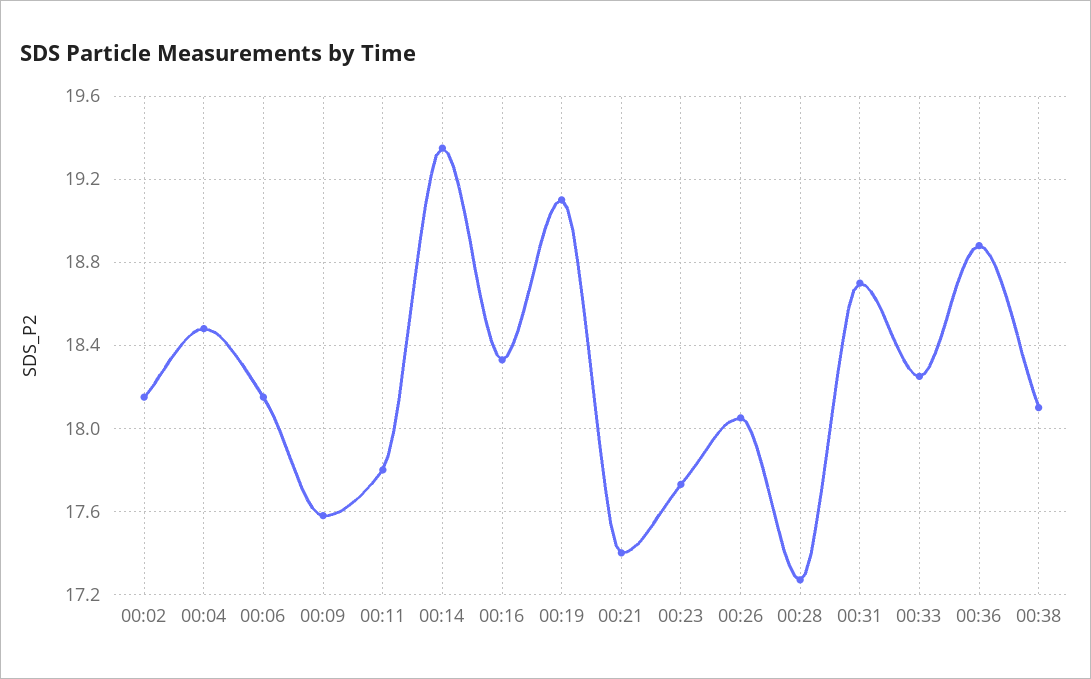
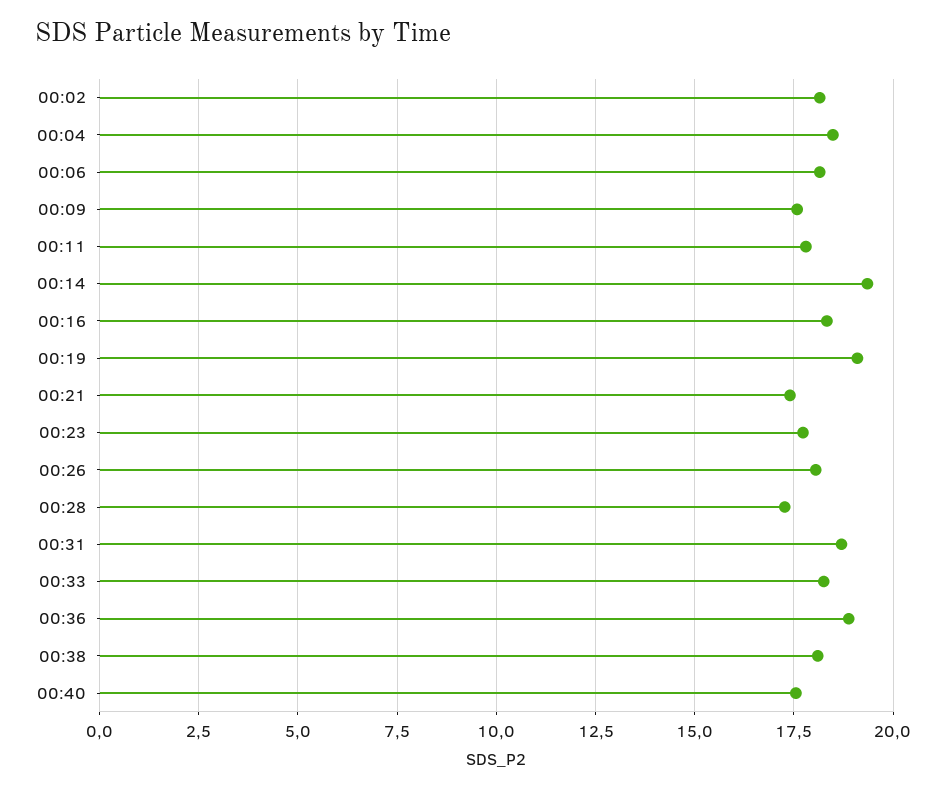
00:40: none -> 17.5

